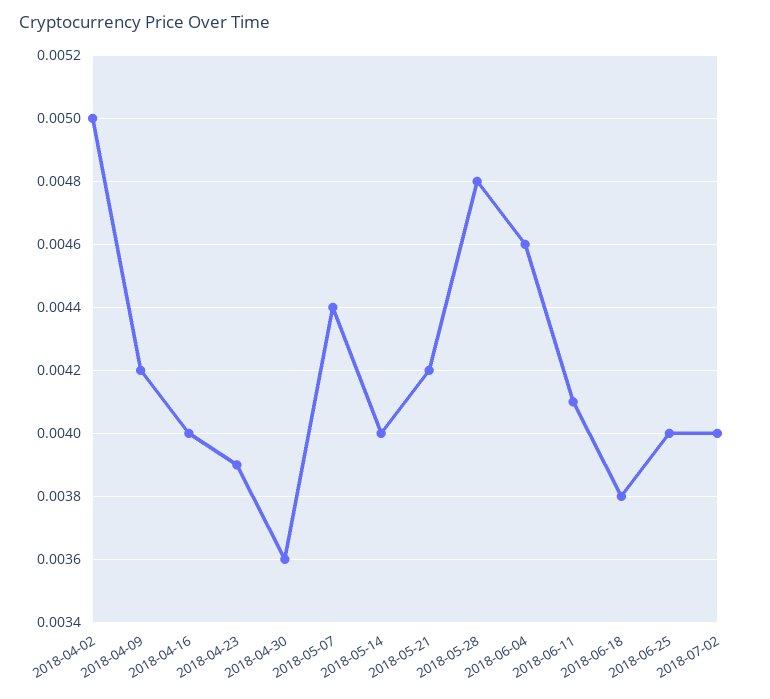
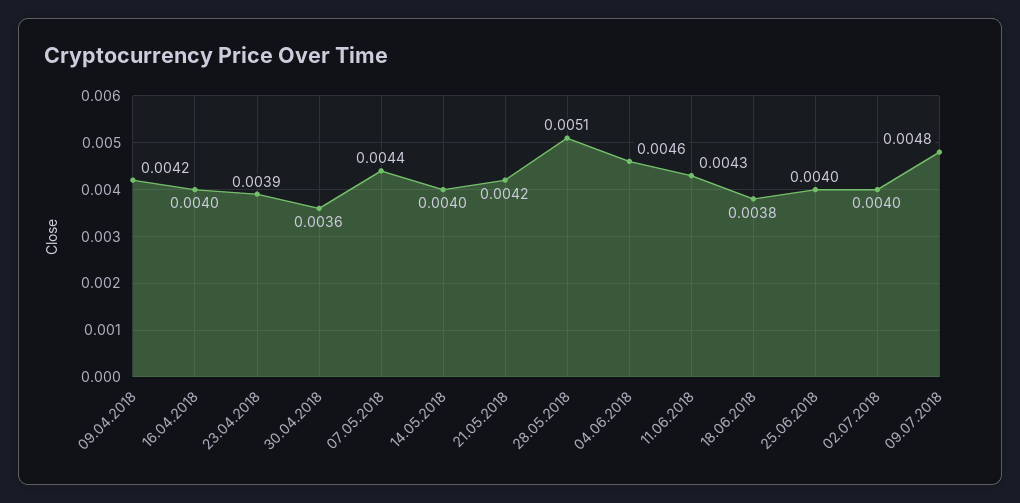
2018-04-02: 0.005 -> none
2018-05-28: 0.0048 -> 0.0051
2018-06-11: 0.0041 -> 0.0043
09.07.2018: none -> 0.0048

